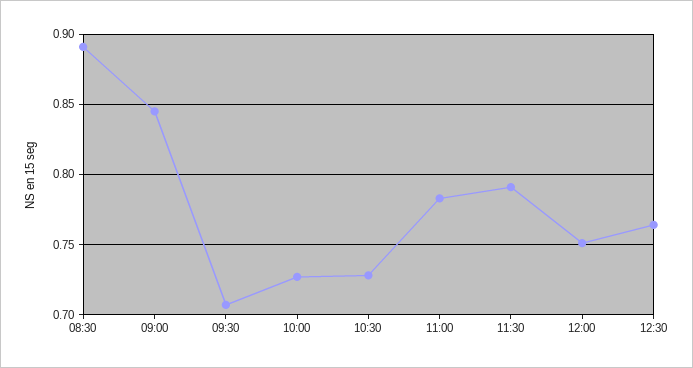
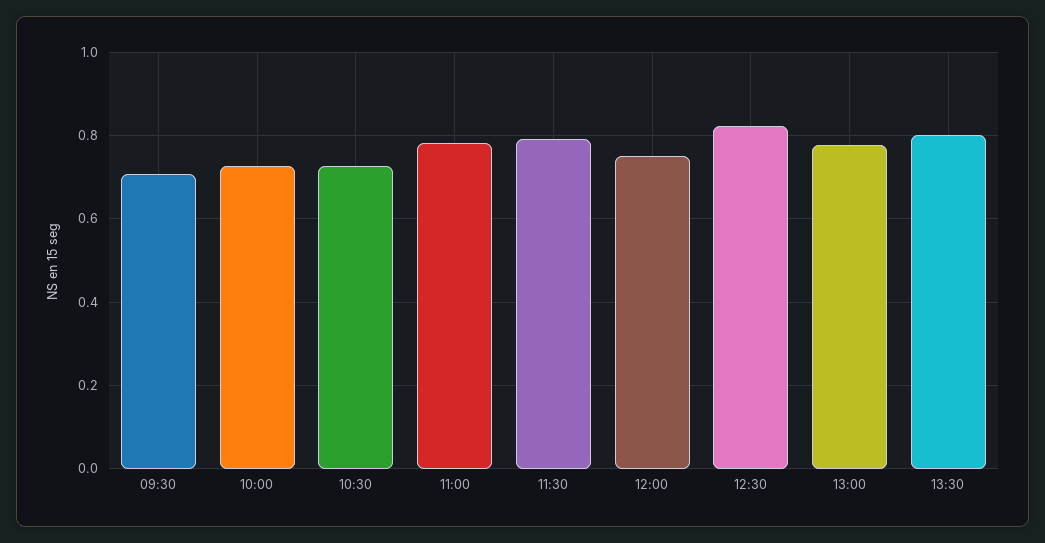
08:30: 0.89 -> none
09:00: 0.845 -> none
12:30: 0.765 -> 0.82
13:00: none -> 0.78
13:30: none -> 0.8

